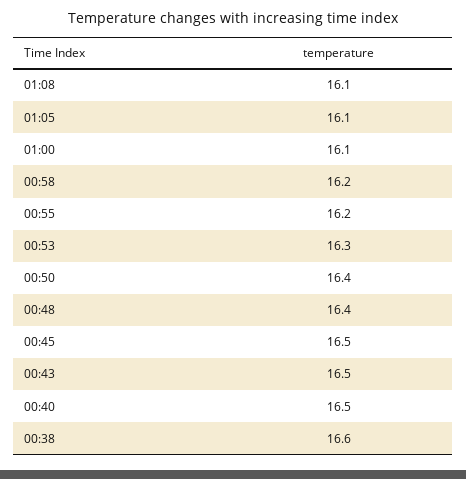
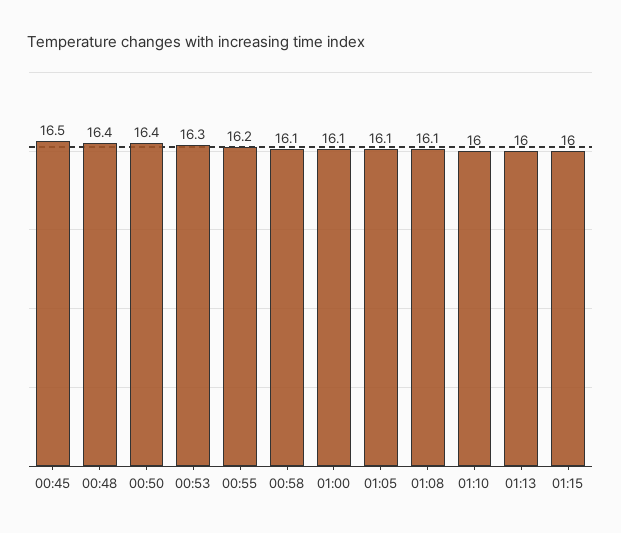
00:58: 16.2 -> 16.1
00:43: 16.5 -> none
00:40: 16.5 -> none
00:38: 16.6 -> none
01:10: none -> 16
01:13: none -> 16
01:15: none -> 16

